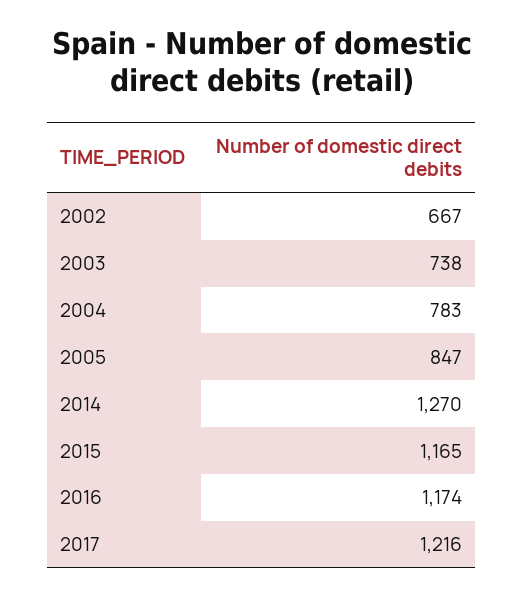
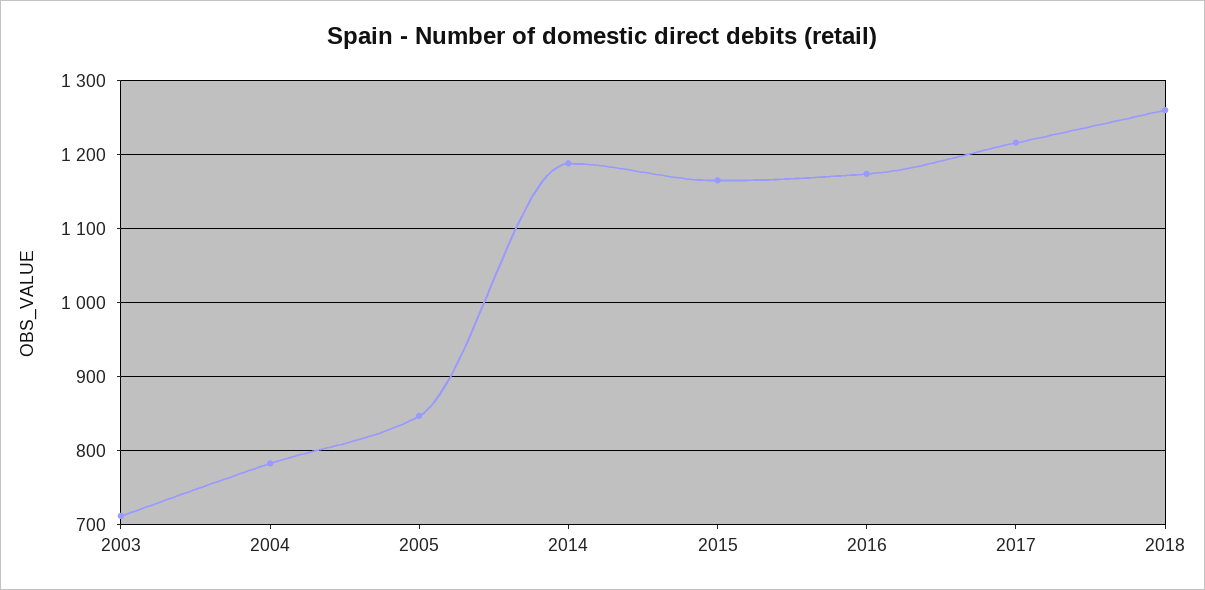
2002: 667 -> none
2003: 738 -> 710
2014: 1270 -> 1190
2018: none -> 1260

